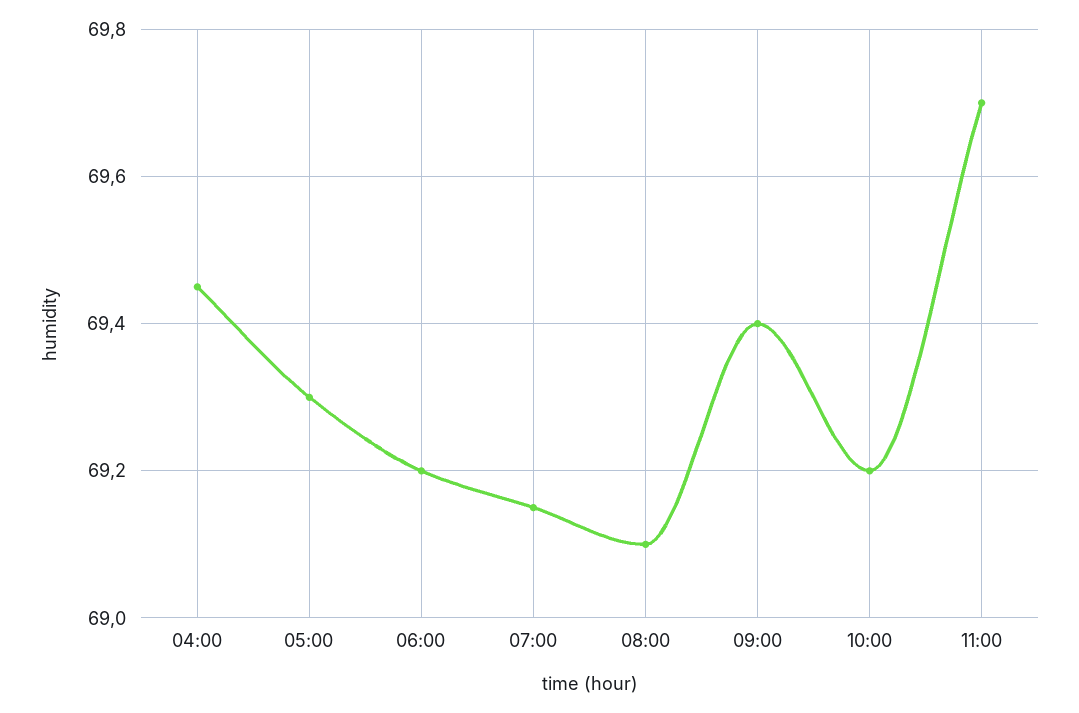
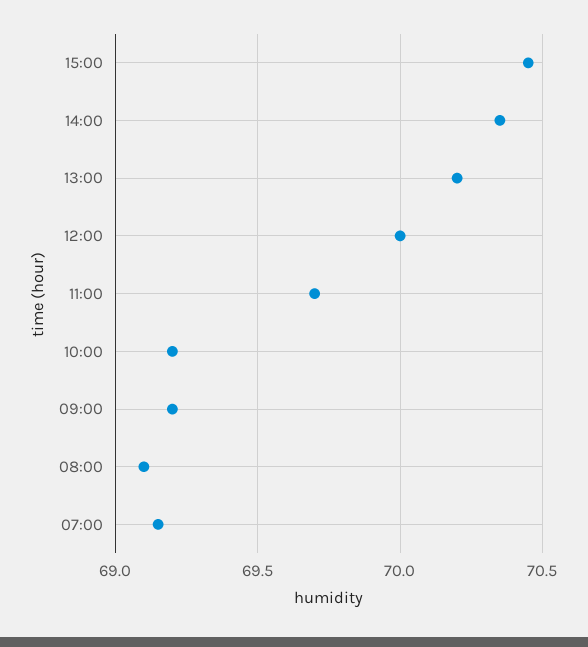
04:00: 69.45 -> none
05:00: 69.3 -> none
06:00: 69.2 -> none
09:00: 69.4 -> 69.2
15:00: none -> 70.45
14:00: none -> 70.35
13:00: none -> 70.2
12:00: none -> 70

